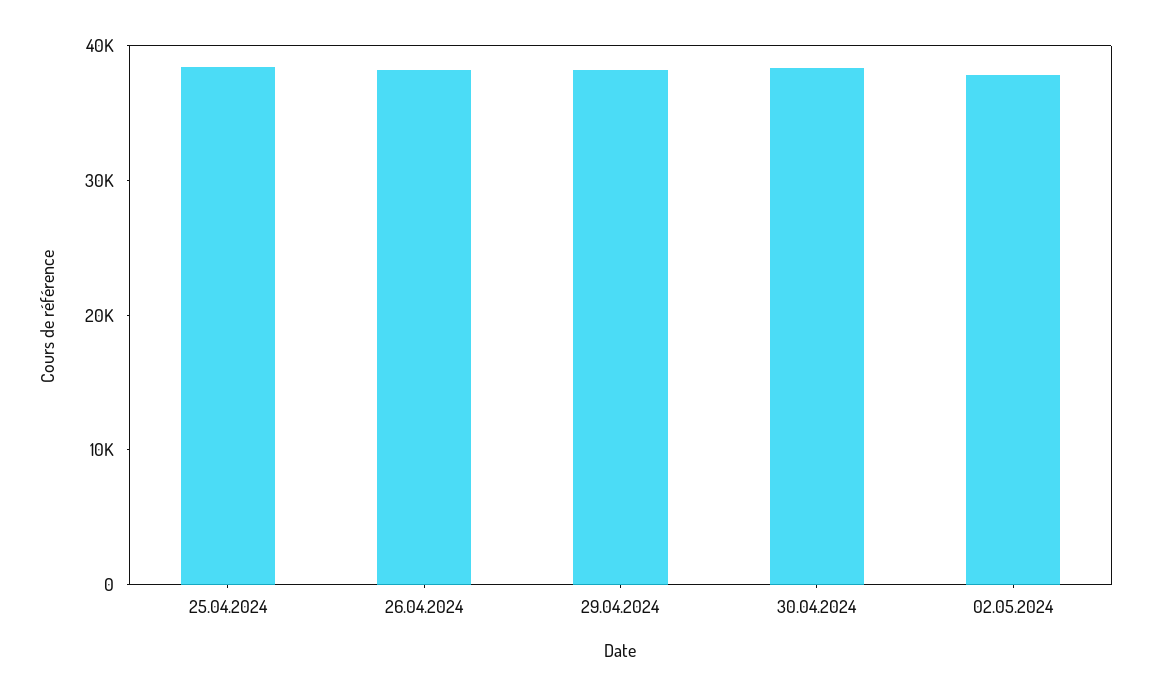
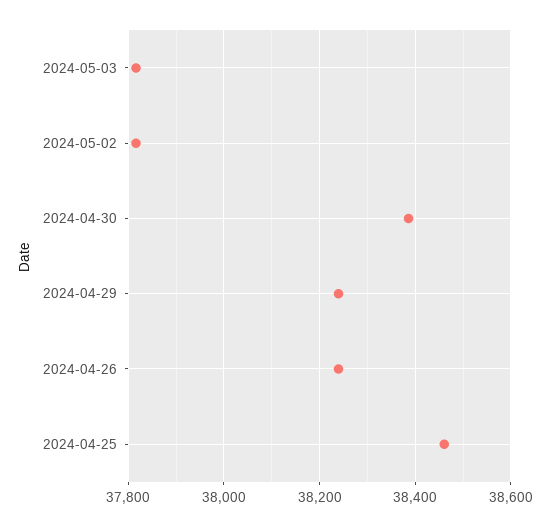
2024-05-03: none -> 37820

